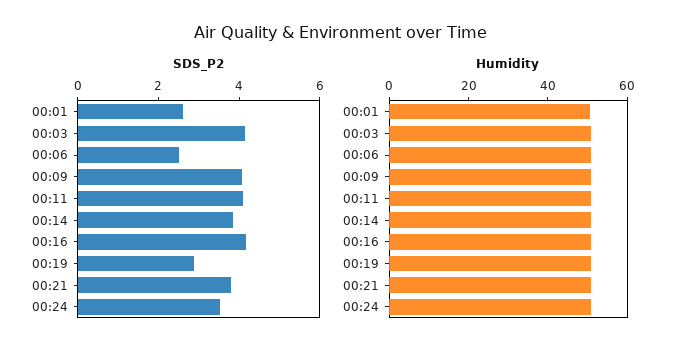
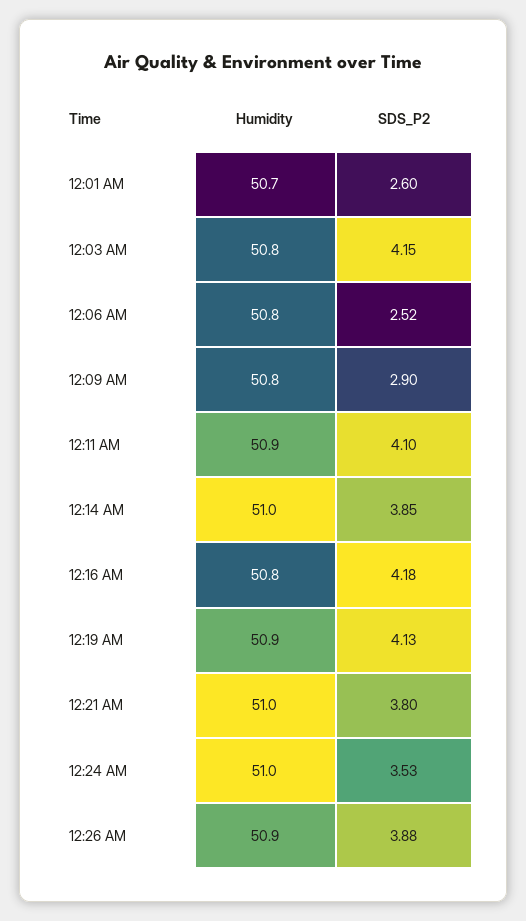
SDS_P2, 00:09: 4 -> 2.9
SDS_P2, 00:19: 3 -> 4.13
Humidity, 12:26 AM: none -> 50.9
SDS_P2, 12:26 AM: none -> 3.88

